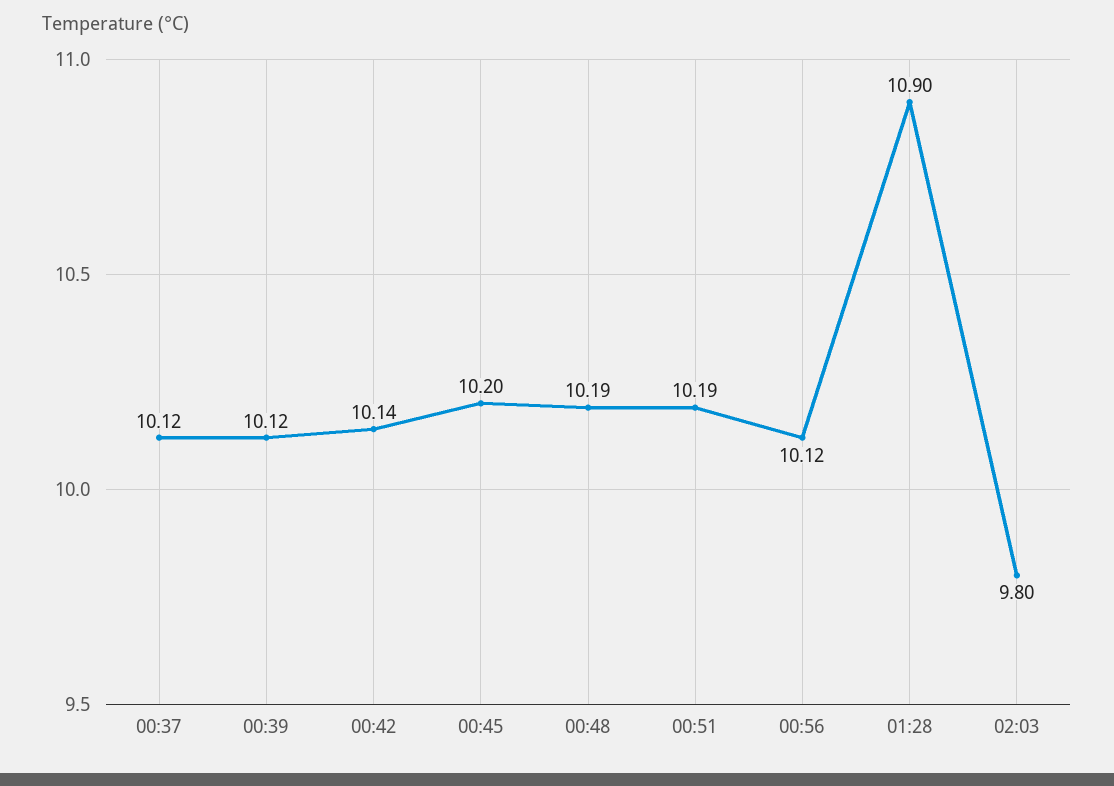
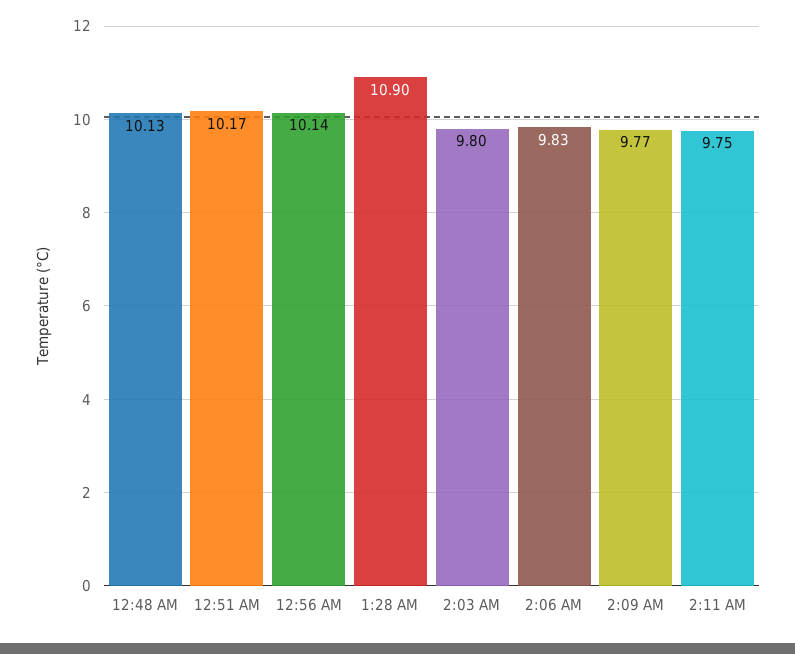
00:37: 10.12 -> none
00:39: 10.12 -> none
00:42: 10.14 -> none
00:45: 10.2 -> none
00:48: 10.19 -> 10.13
00:51: 10.19 -> 10.17
00:56: 10.12 -> 10.14
2:06 AM: none -> 9.83
2:09 AM: none -> 9.77
2:11 AM: none -> 9.75

